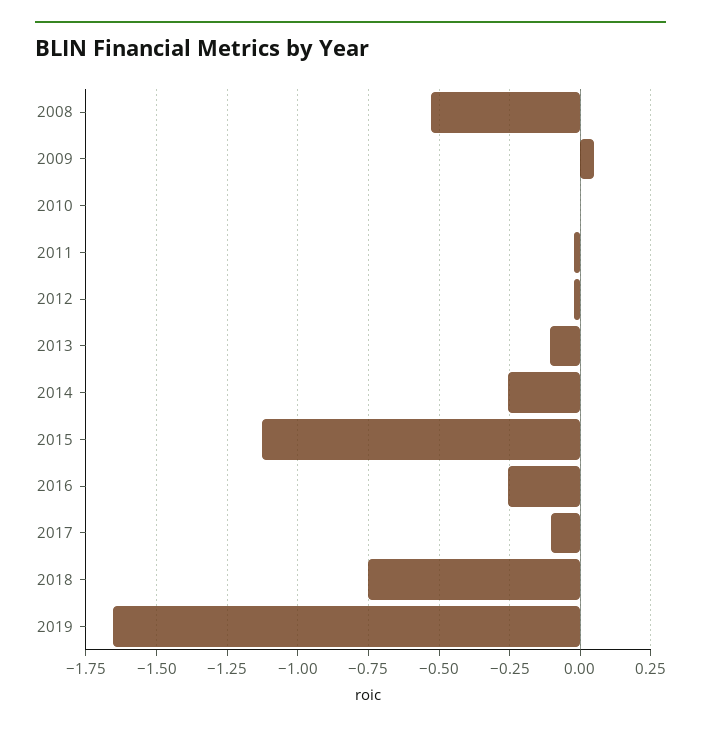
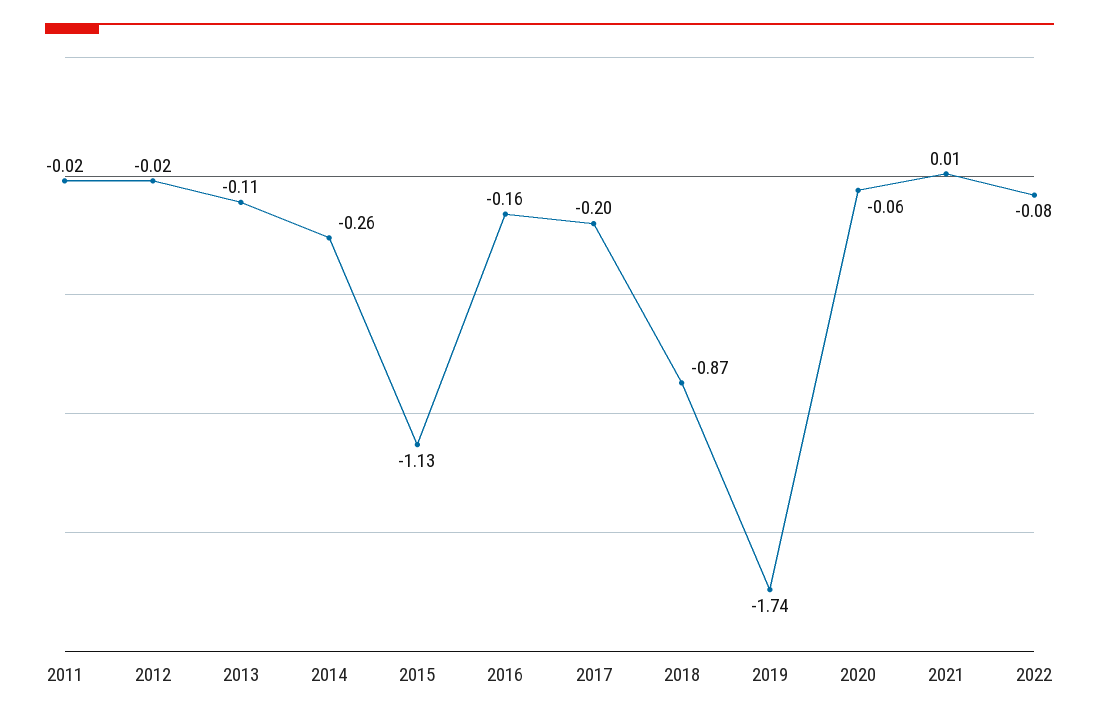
2008: -0.525 -> none
2009: 0.05 -> none
2010: 0 -> none
2016: -0.25 -> -0.16
2017: -0.1 -> -0.2
2018: -0.75 -> -0.87
2019: -1.65 -> -1.74
2020: none -> -0.06
2021: none -> 0.01
2022: none -> -0.08

